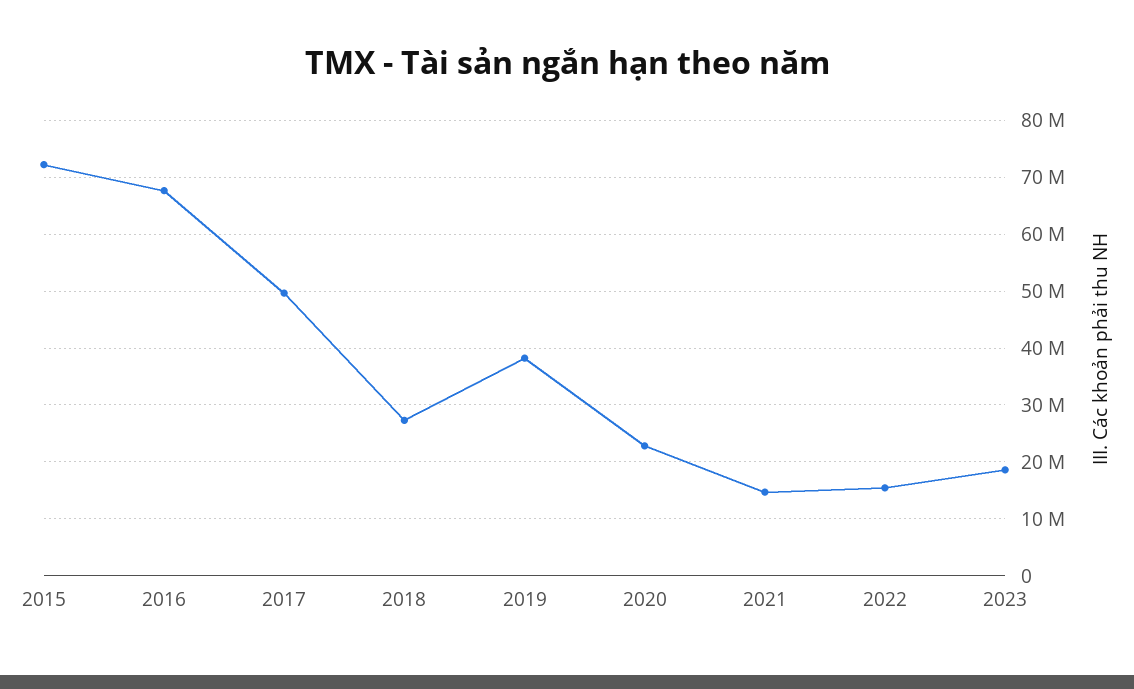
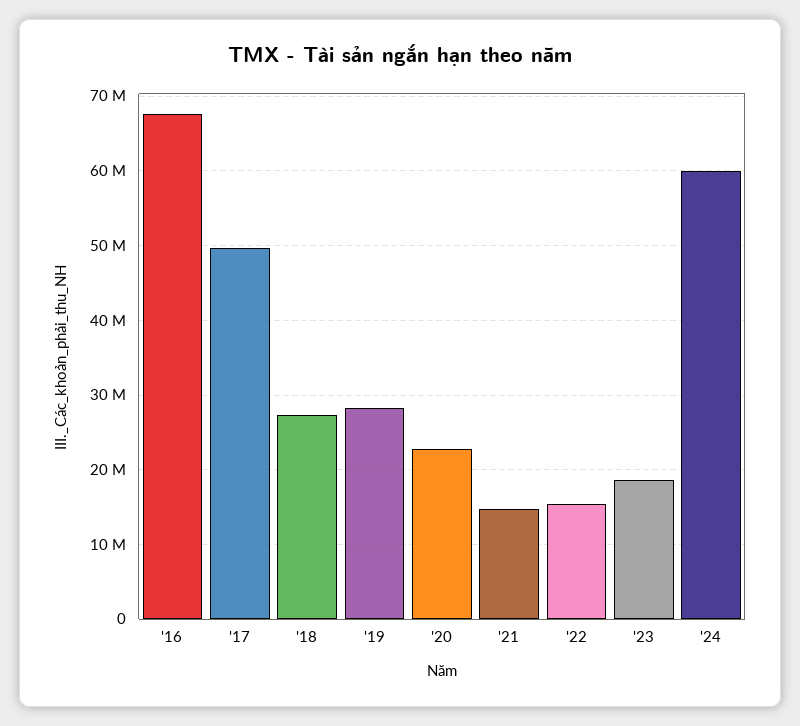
2015: 72000000 -> none
2019: 38000000 -> 28000000
'24: none -> 60000000

